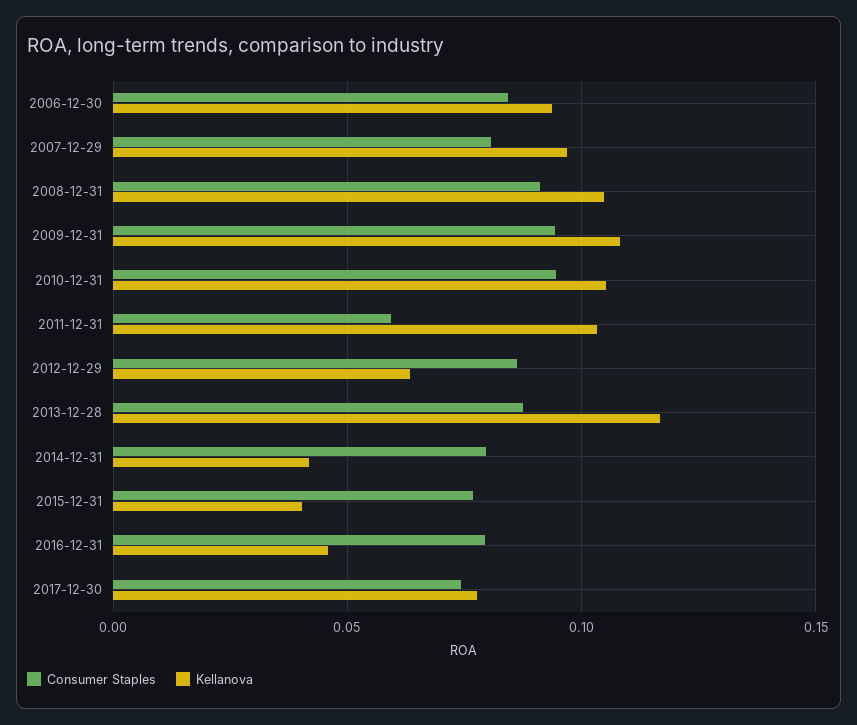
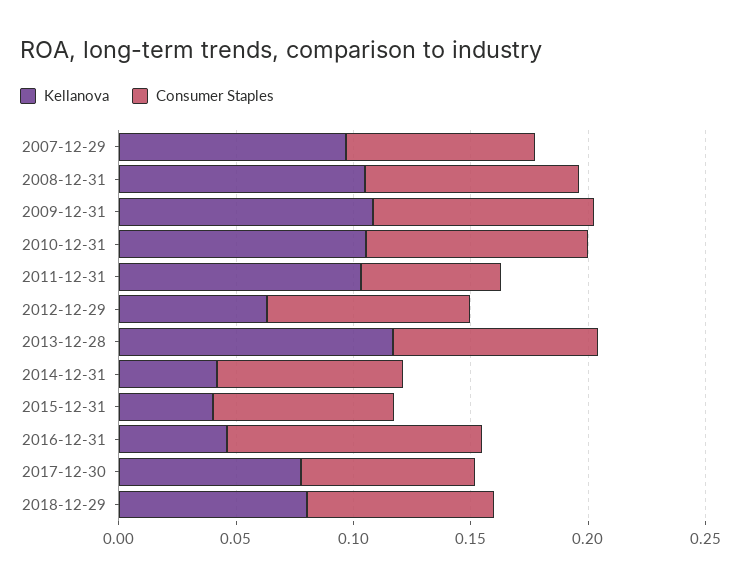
Consumer Staples, 2006-12-30: 0.085 -> none
Kellanova, 2006-12-30: 0.095 -> none
Consumer Staples, 2016-12-31: 0.08 -> 0.11
Kellanova, 2018-12-29: none -> 0.08
Consumer Staples, 2018-12-29: none -> 0.08

